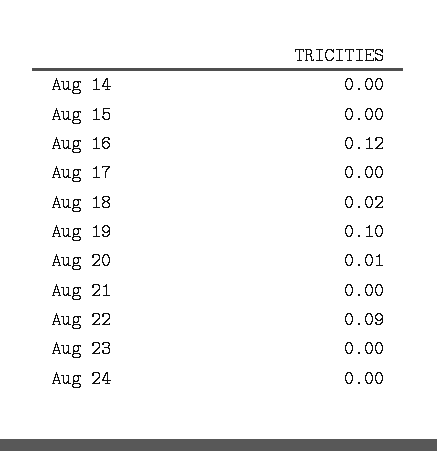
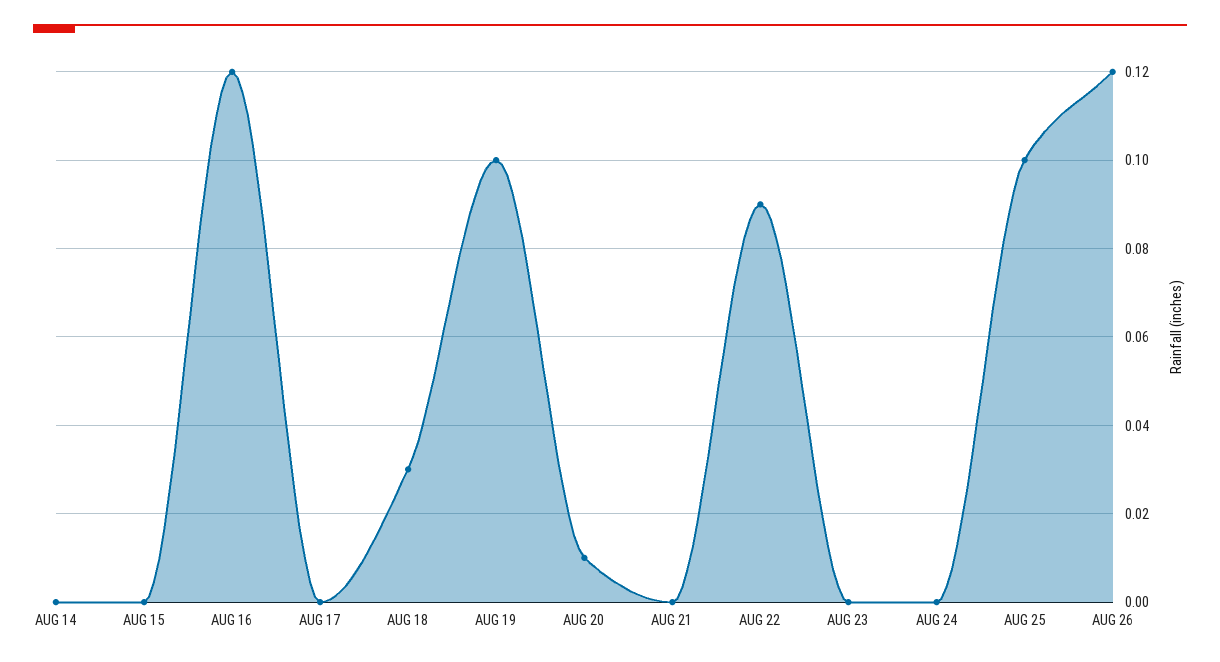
Aug 18: 0.02 -> 0.03
AUG 25: none -> 0.1
AUG 26: none -> 0.12

